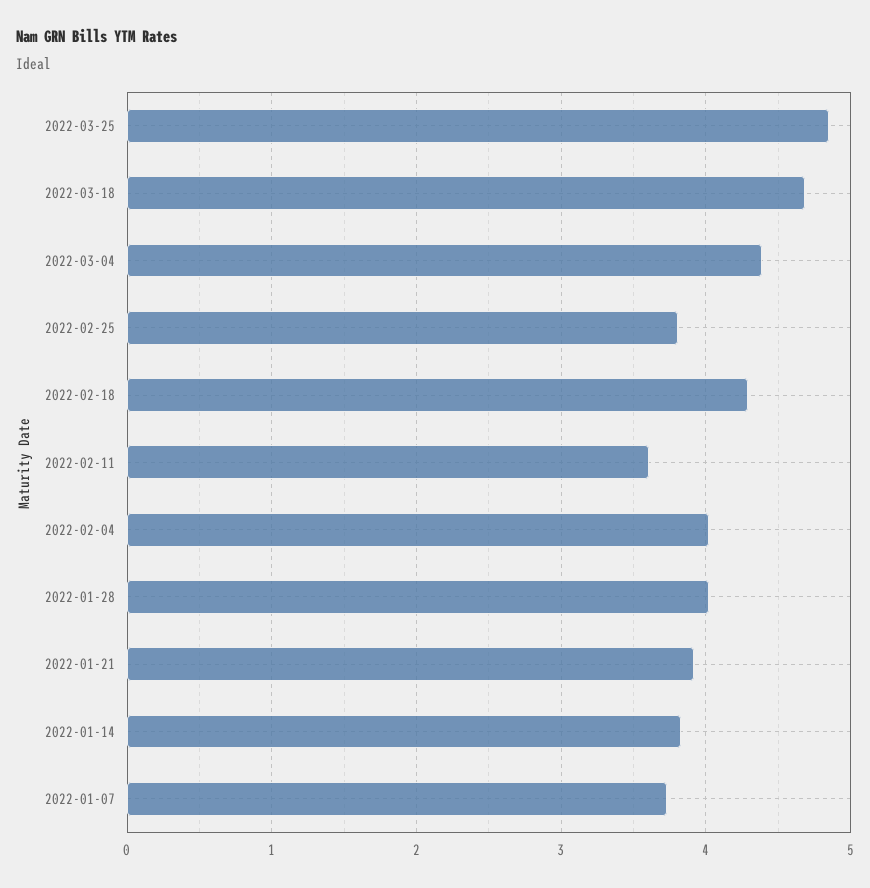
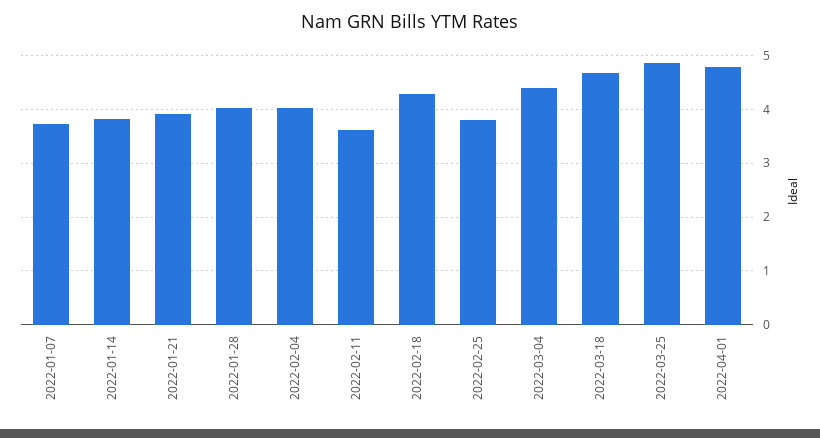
2022-04-01: none -> 4.8

